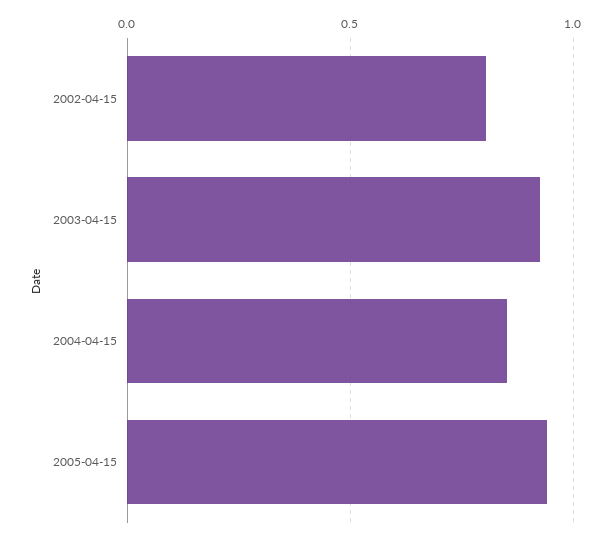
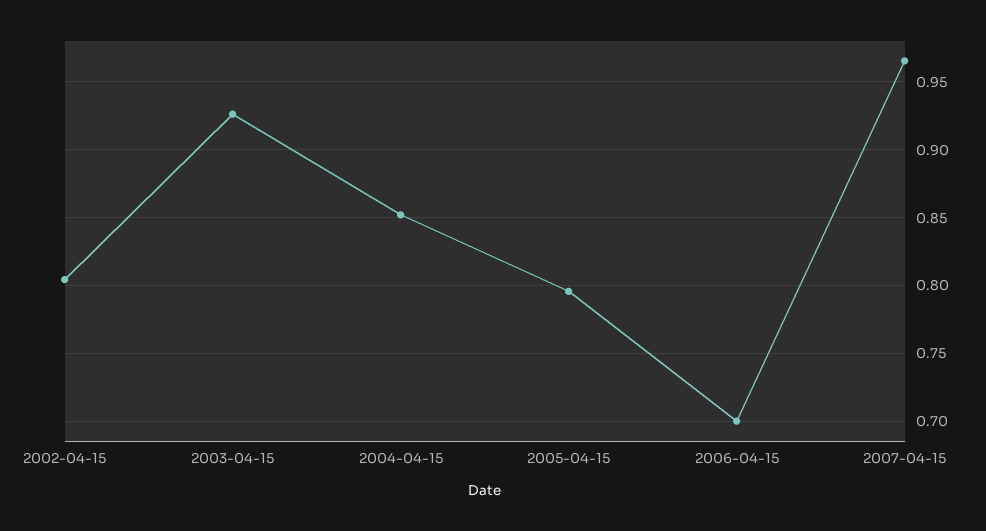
2005-04-15: 0.95 -> 0.795
2006-04-15: none -> 0.7
2007-04-15: none -> 0.965

